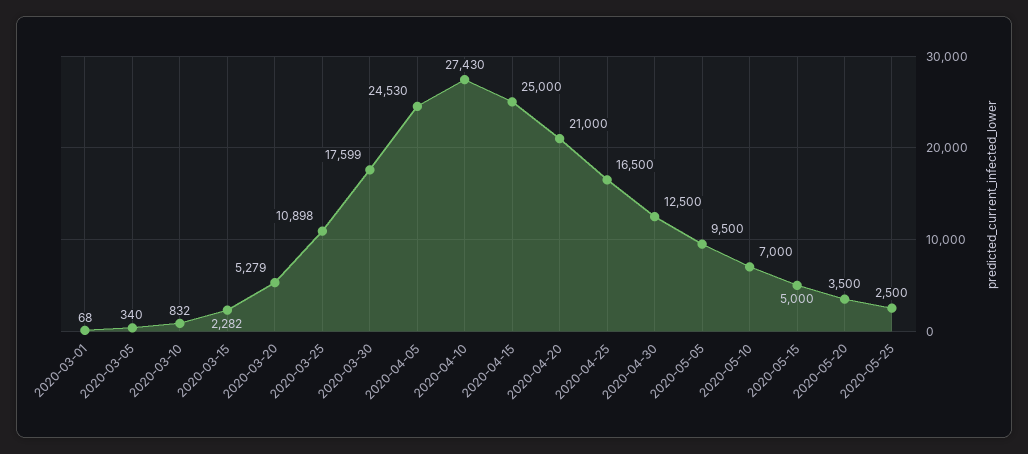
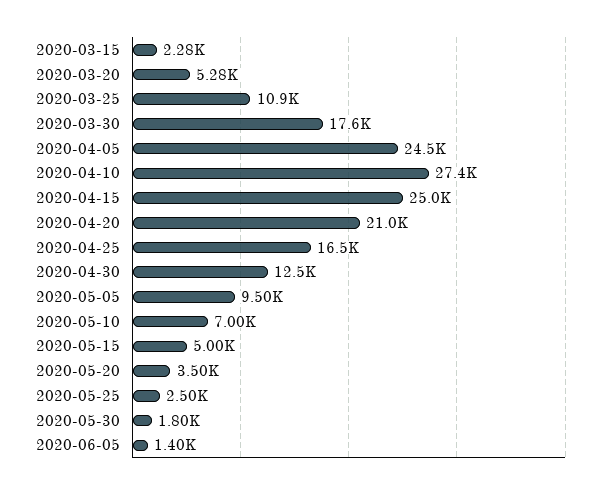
2020-03-01: 68 -> none
2020-03-05: 340 -> none
2020-03-10: 832 -> none
2020-05-30: none -> 1800
2020-06-05: none -> 1400

